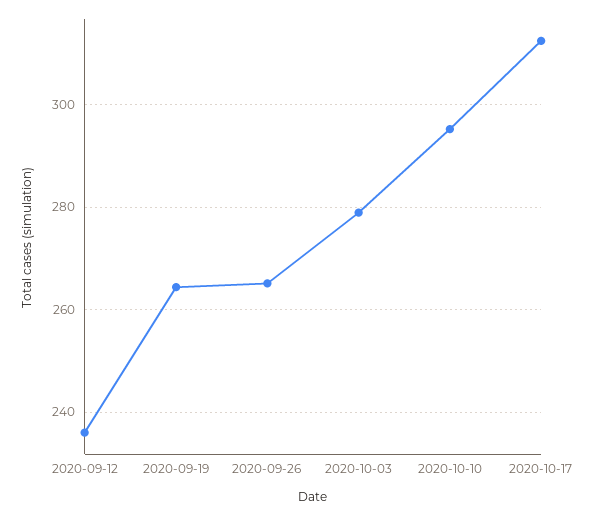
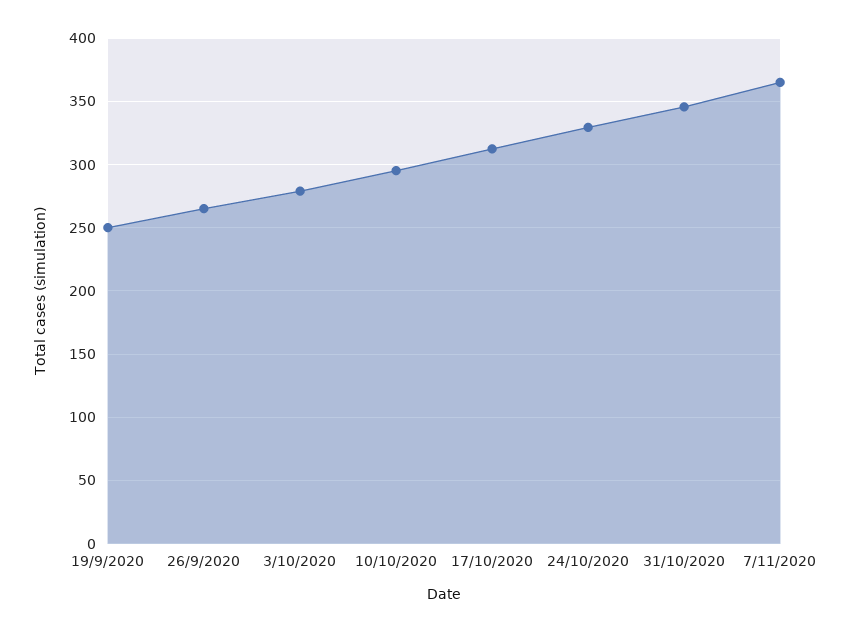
2020-09-12: 236 -> none
2020-09-19: 264 -> 250
24/10/2020: none -> 330
31/10/2020: none -> 345
7/11/2020: none -> 365

